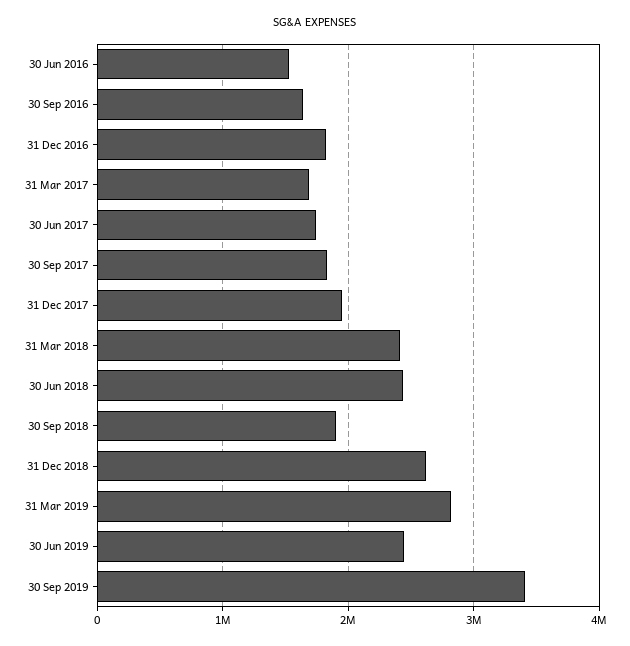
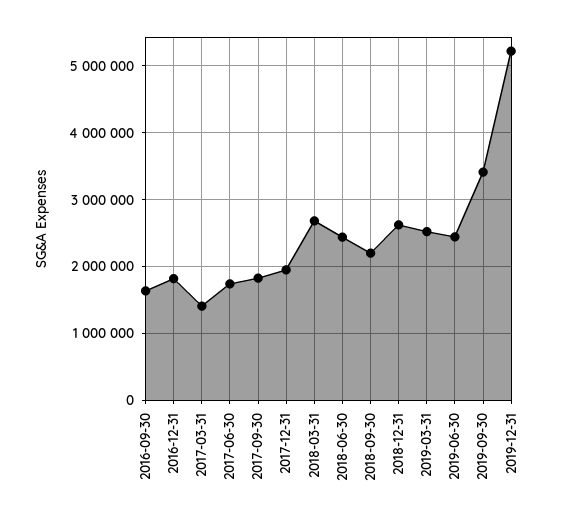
30 Jun 2016: 1500000 -> none
31 Mar 2017: 1700000 -> 1400000
31 Mar 2018: 2400000 -> 2700000
30 Sep 2018: 1900000 -> 2200000
31 Mar 2019: 2800000 -> 2500000
2019-12-31: none -> 5200000

